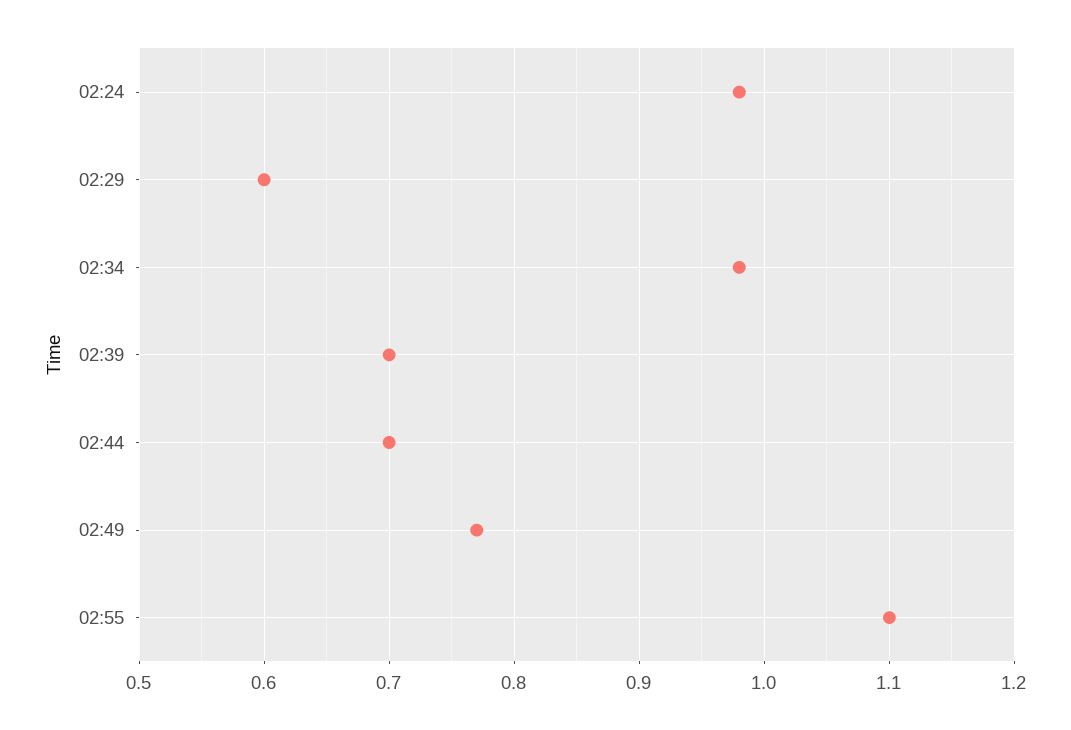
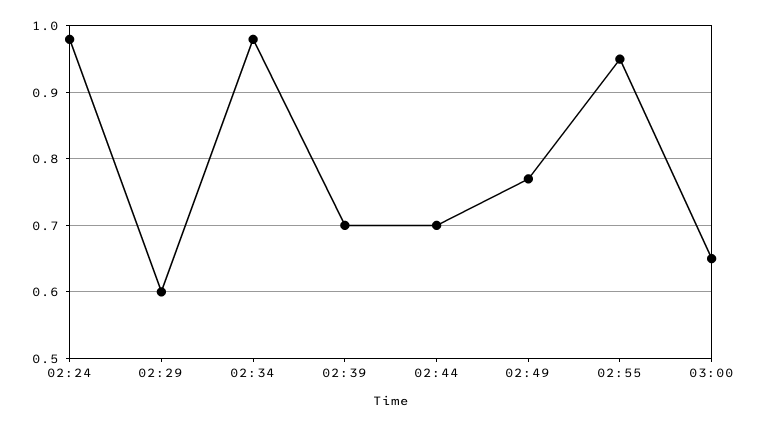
02:55: 1.1 -> 0.95
03:00: none -> 0.65

